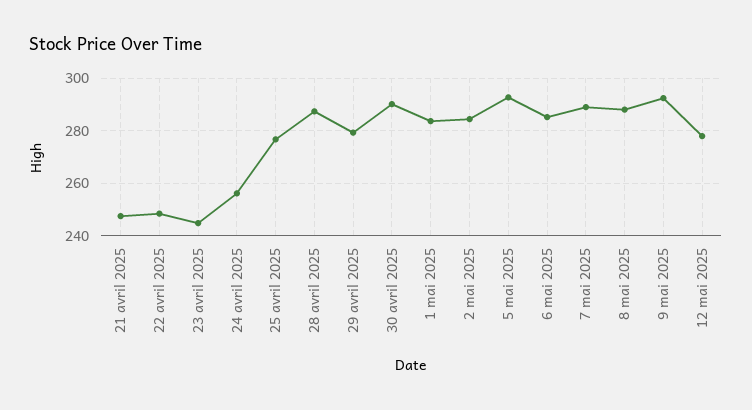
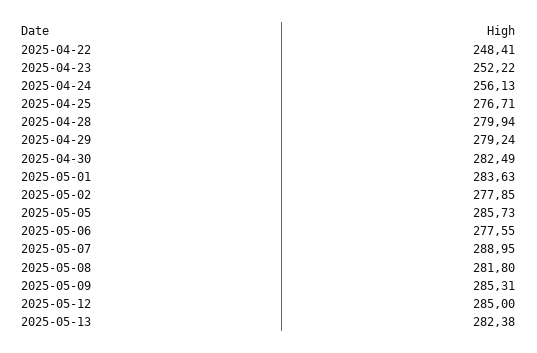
21 avril 2025: 247.5 -> none
23 avril 2025: 245 -> 252.22
28 avril 2025: 287.5 -> 279.94
30 avril 2025: 290 -> 282.49
2 mai 2025: 285 -> 277.85
5 mai 2025: 292.5 -> 285.73
6 mai 2025: 285 -> 277.55
8 mai 2025: 287.5 -> 281.8
9 mai 2025: 292.5 -> 285.31
12 mai 2025: 277.5 -> 285
2025-05-13: none -> 282.38

